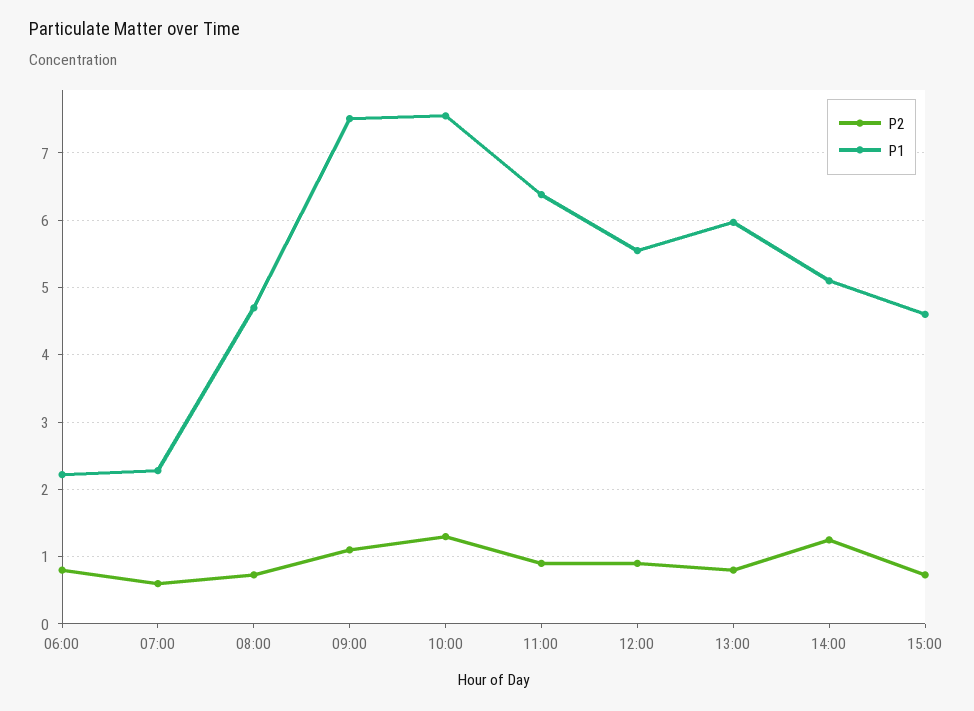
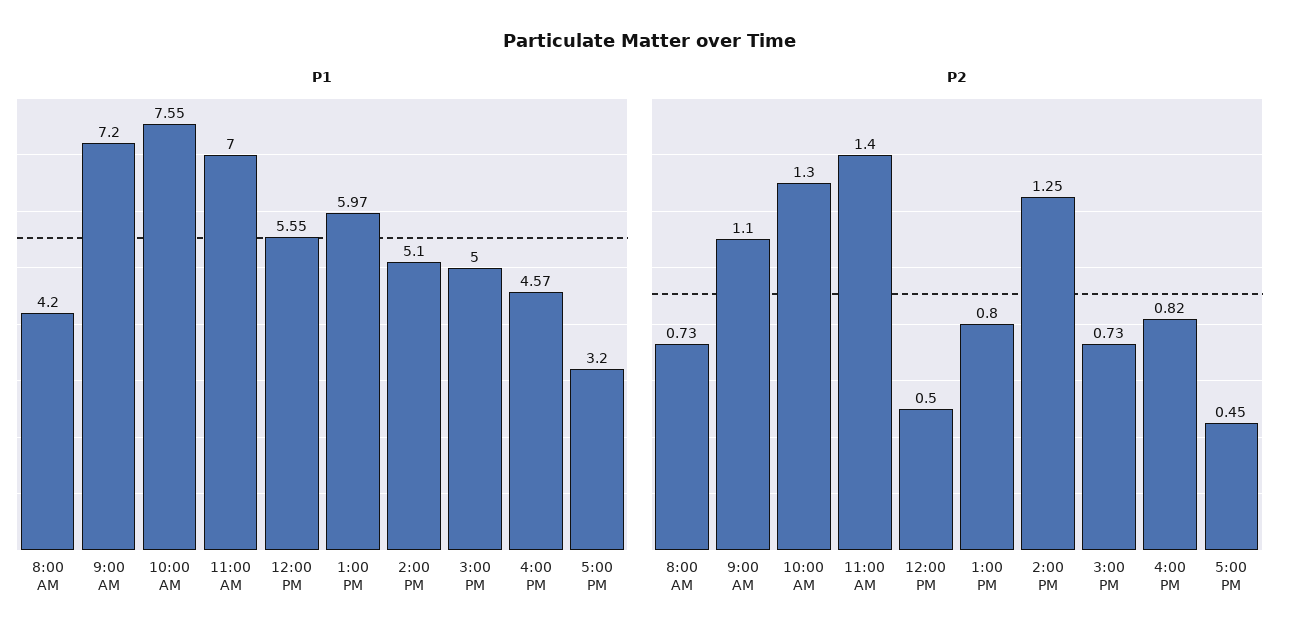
P2, 06:00: 0.8 -> none
P1, 06:00: 2.2 -> none
P2, 07:00: 0.6 -> none
P1, 07:00: 2.3 -> none
P1, 08:00: 4.7 -> 4.2
P1, 09:00: 7.5 -> 7.2
P2, 11:00: 0.9 -> 1.4
P1, 11:00: 6.4 -> 7
P2, 12:00: 0.9 -> 0.5
P1, 15:00: 4.6 -> 5
P1, 4:00 PM: none -> 4.57
P1, 5:00 PM: none -> 3.2
P2, 4:00 PM: none -> 0.82
P2, 5:00 PM: none -> 0.45

